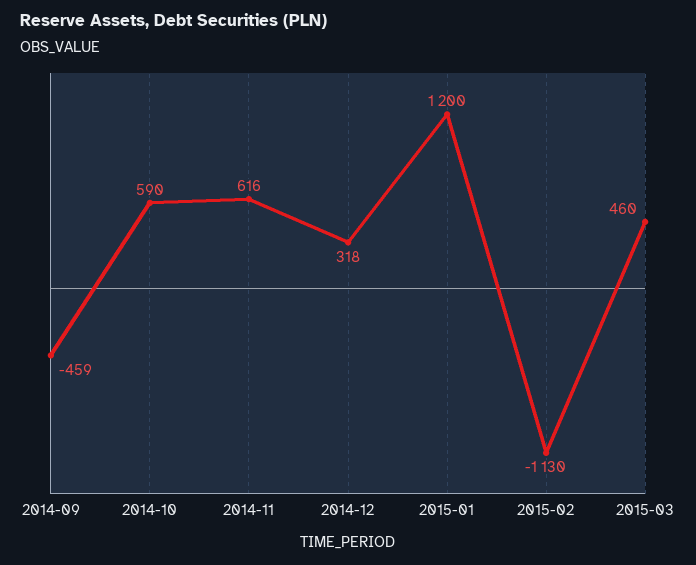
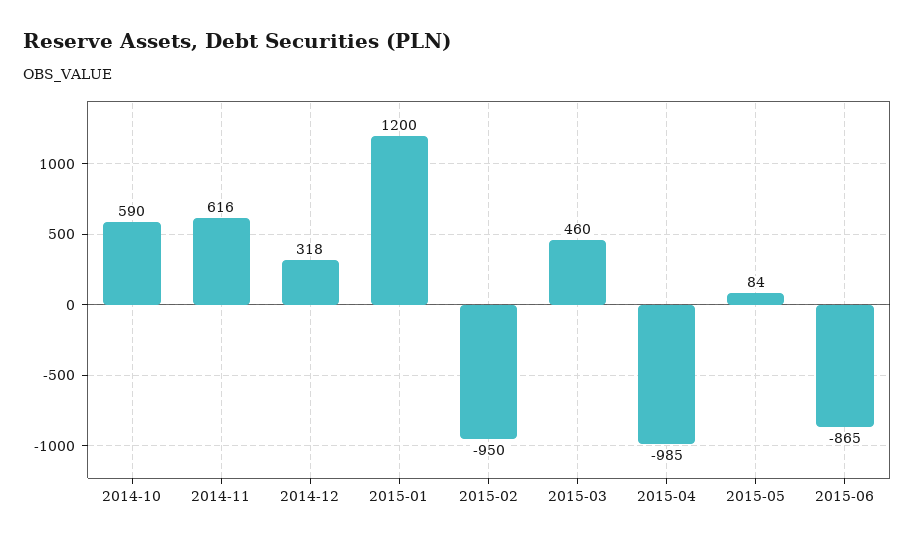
2014-09: -459 -> none
2015-02: -1130 -> -950
2015-04: none -> -985
2015-05: none -> 84
2015-06: none -> -865

